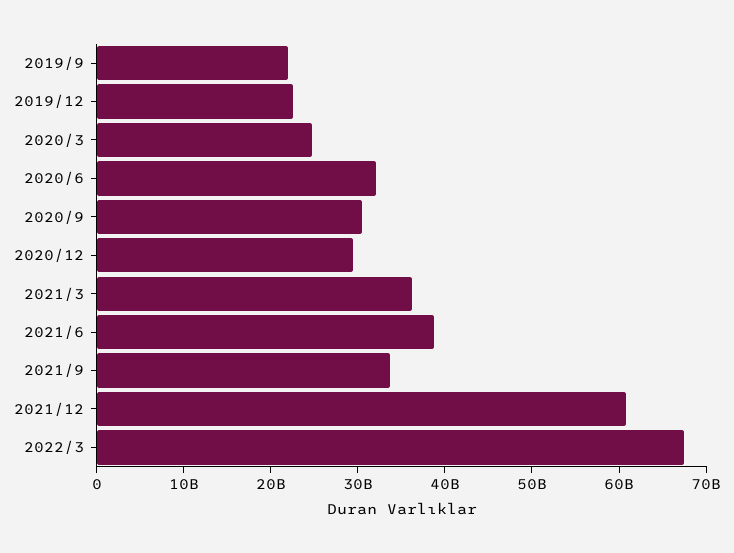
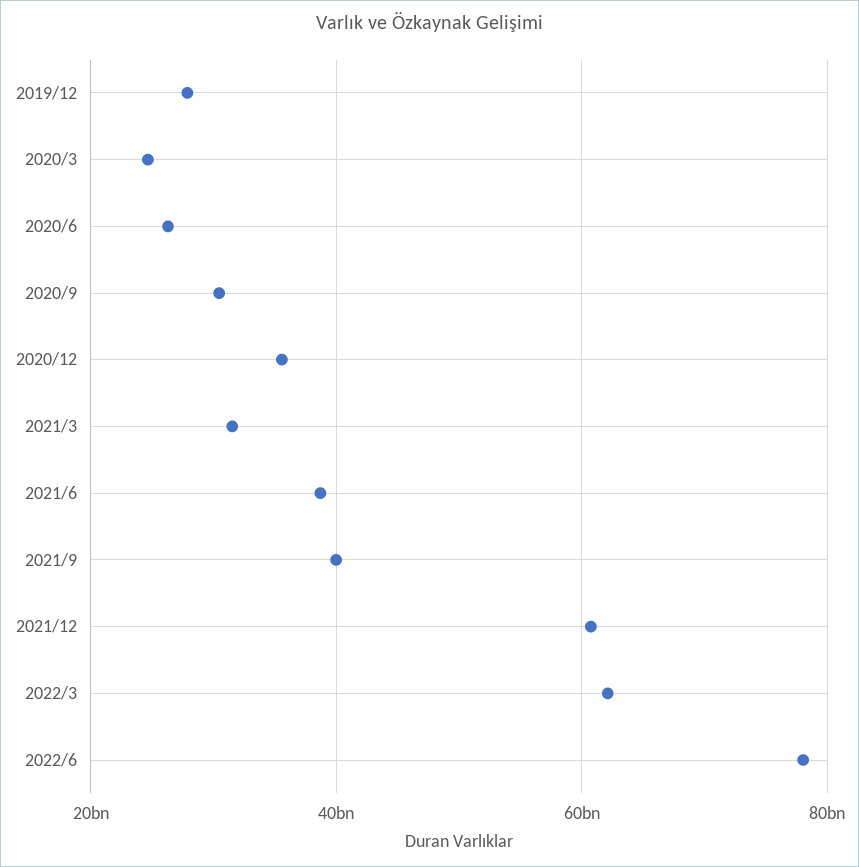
2019/9: 22000000000 -> none
2019/12: 22000000000 -> 28000000000
2020/6: 32000000000 -> 26000000000
2020/12: 30000000000 -> 36000000000
2021/3: 36000000000 -> 32000000000
2021/9: 34000000000 -> 40000000000
2022/3: 68000000000 -> 62000000000
2022/6: none -> 78000000000

